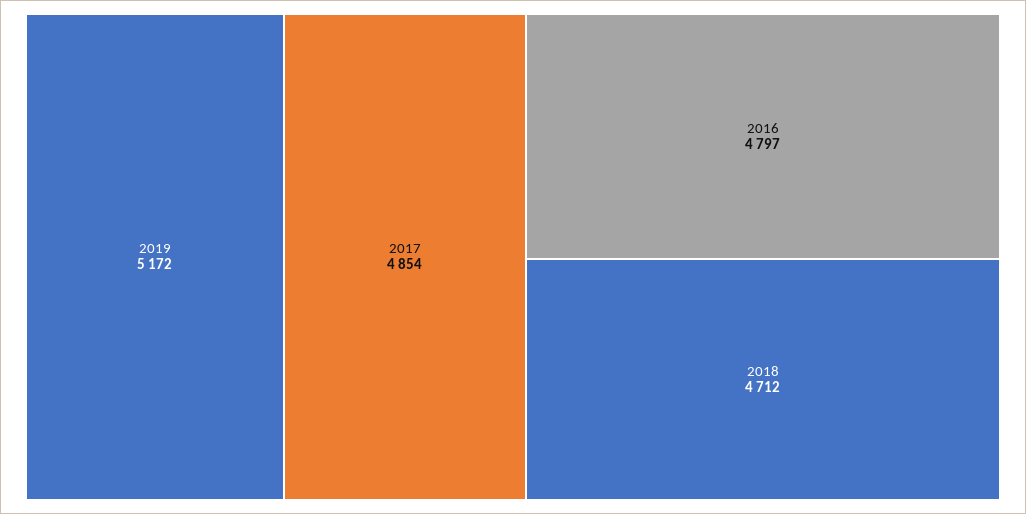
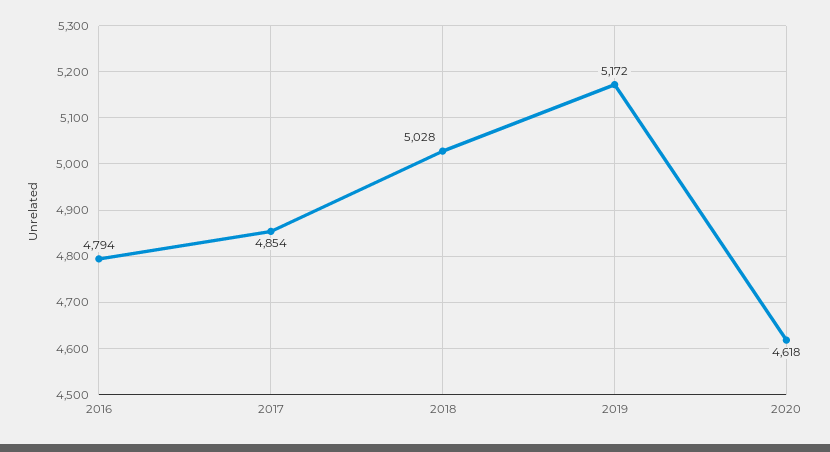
2016: 4797 -> 4794
2018: 4712 -> 5028
2020: none -> 4618

